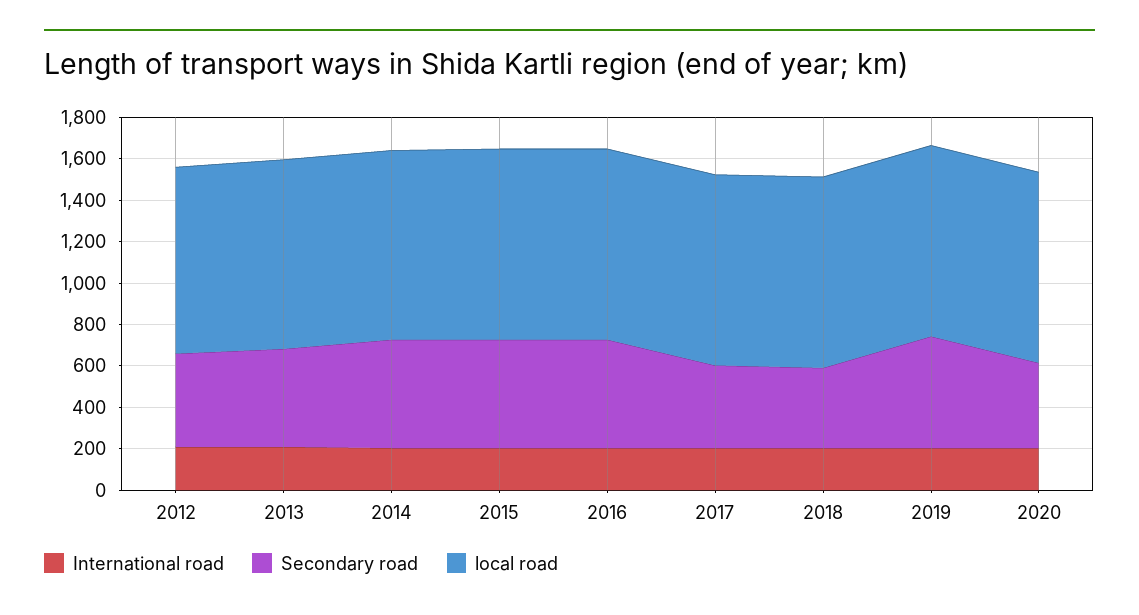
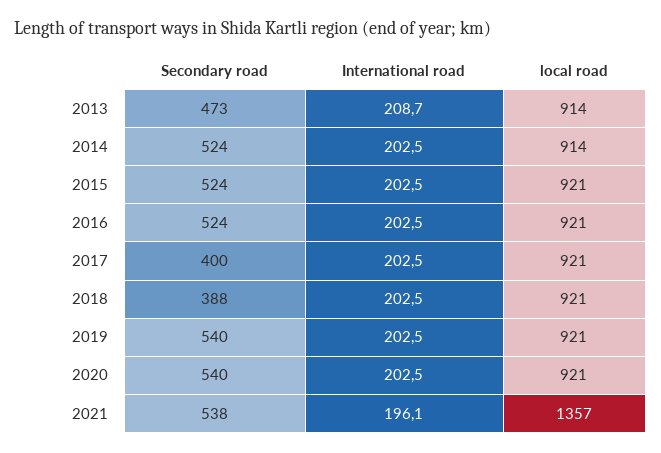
International road, 2012: 200 -> none
Secondary road, 2012: 450 -> none
local road, 2012: 900 -> none
Secondary road, 2020: 400 -> 540
Secondary road, 2021: none -> 538
International road, 2021: none -> 196.1
local road, 2021: none -> 1357

